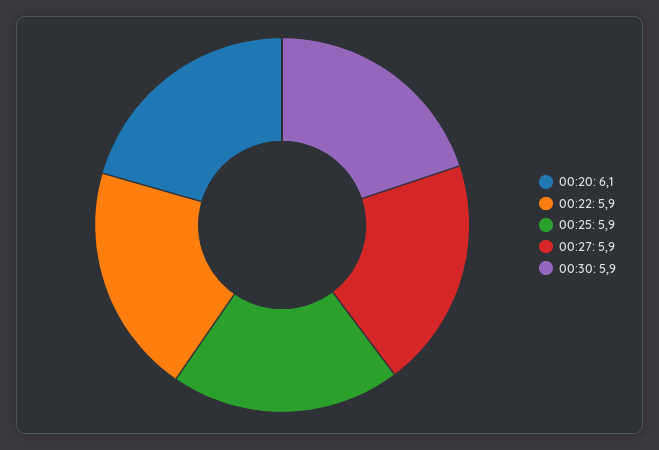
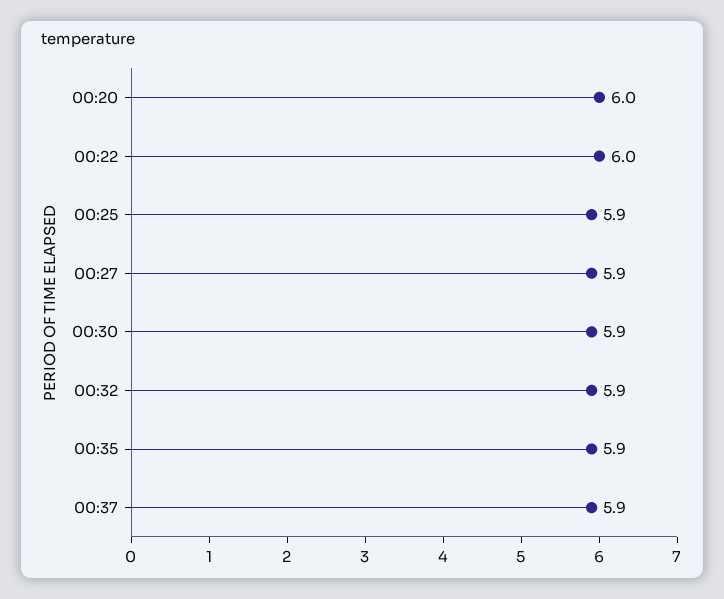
00:20: 6.1 -> 6
00:22: 5.9 -> 6
00:32: none -> 5.9
00:35: none -> 5.9
00:37: none -> 5.9

